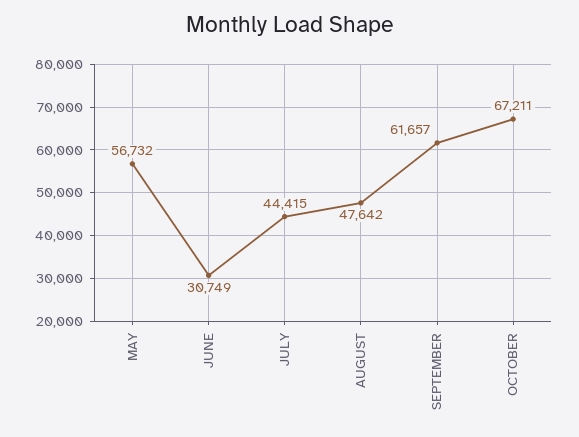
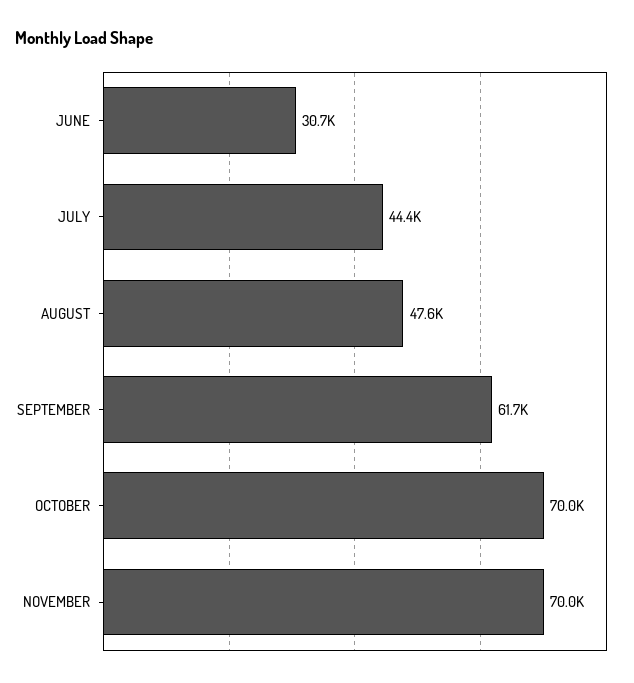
MAY: 56732 -> none
OCTOBER: 67211 -> 70000
NOVEMBER: none -> 70000

